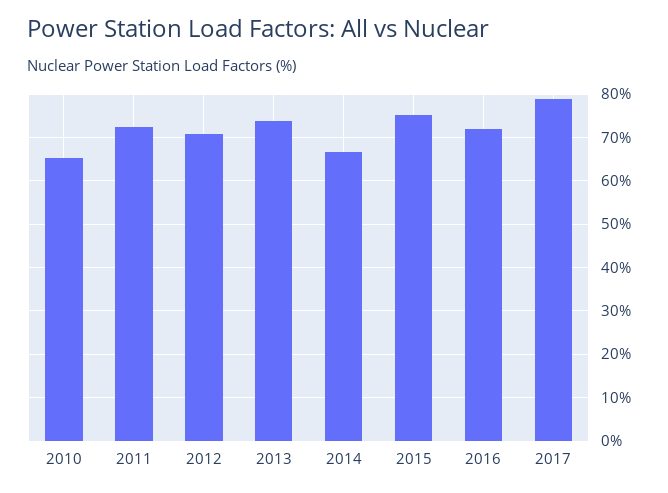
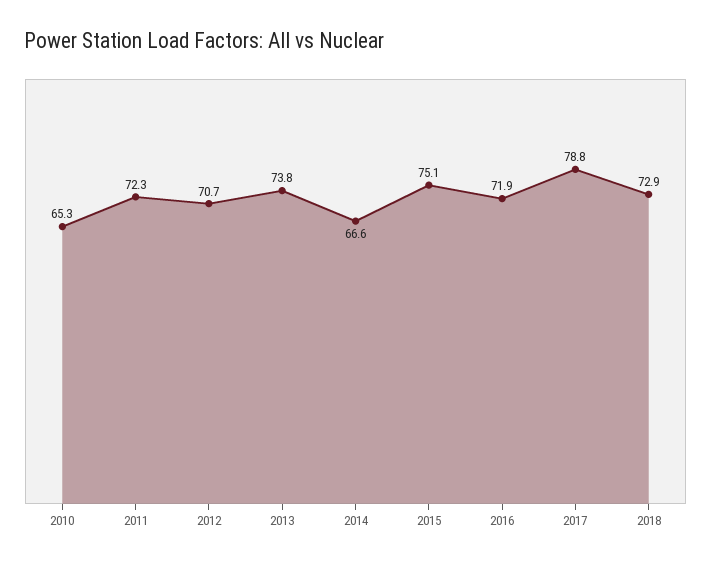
2018: none -> 72.9

